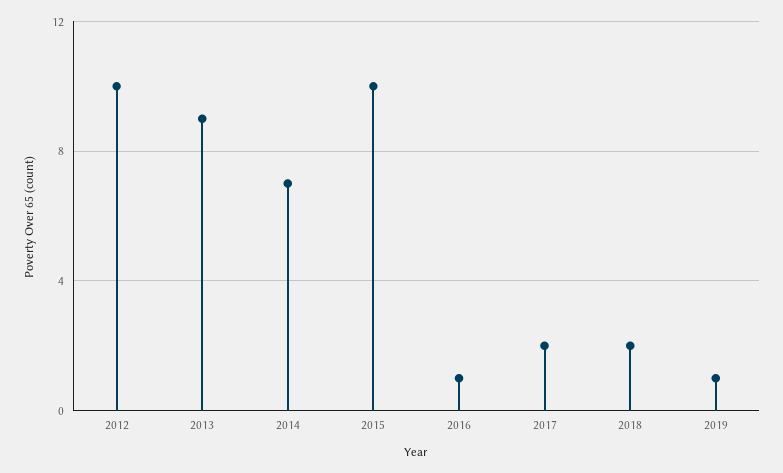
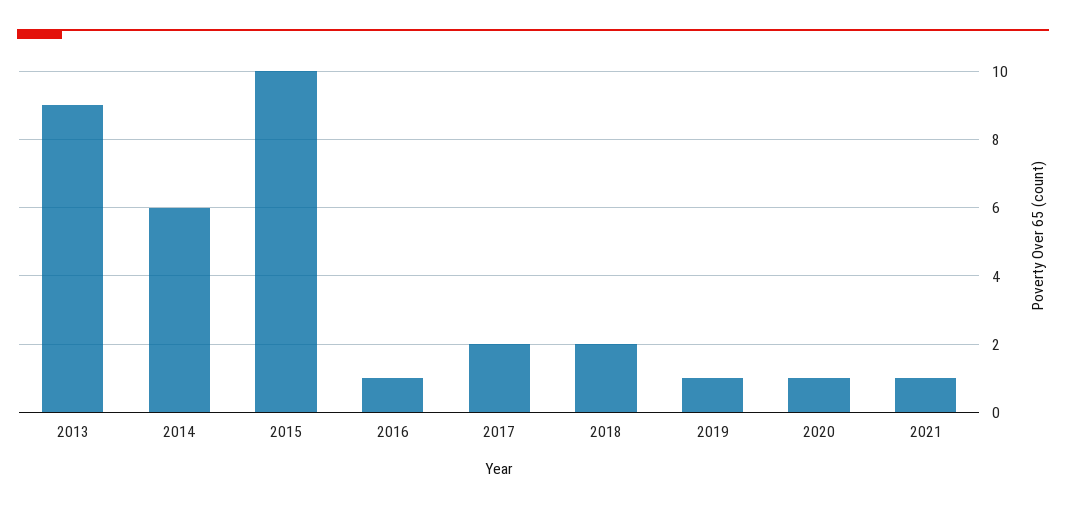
2012: 10 -> none
2014: 7 -> 6
2020: none -> 1
2021: none -> 1

